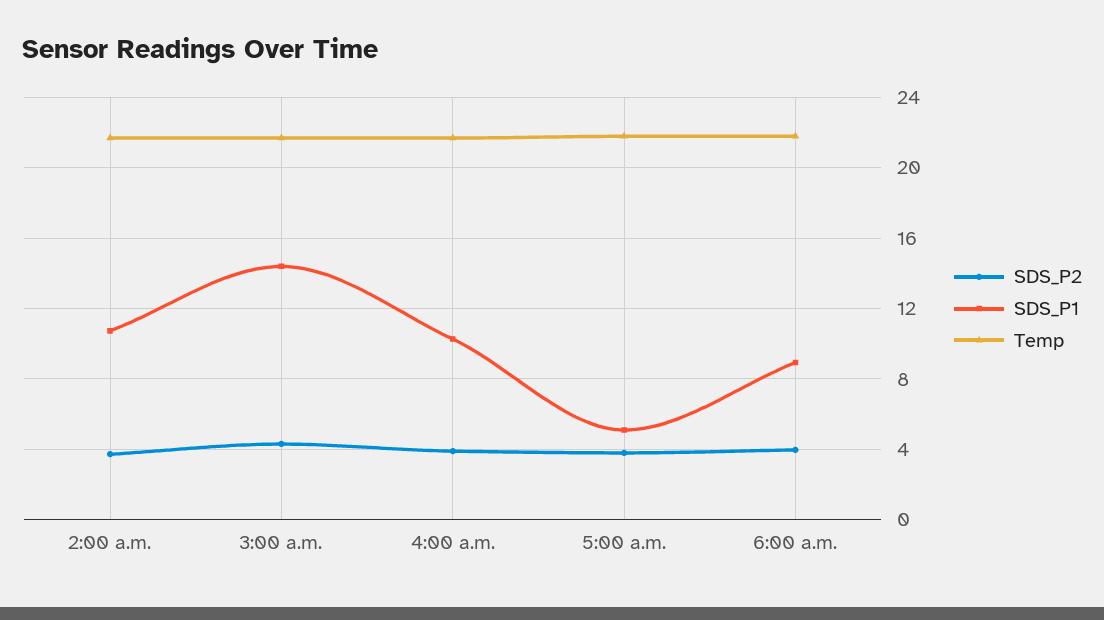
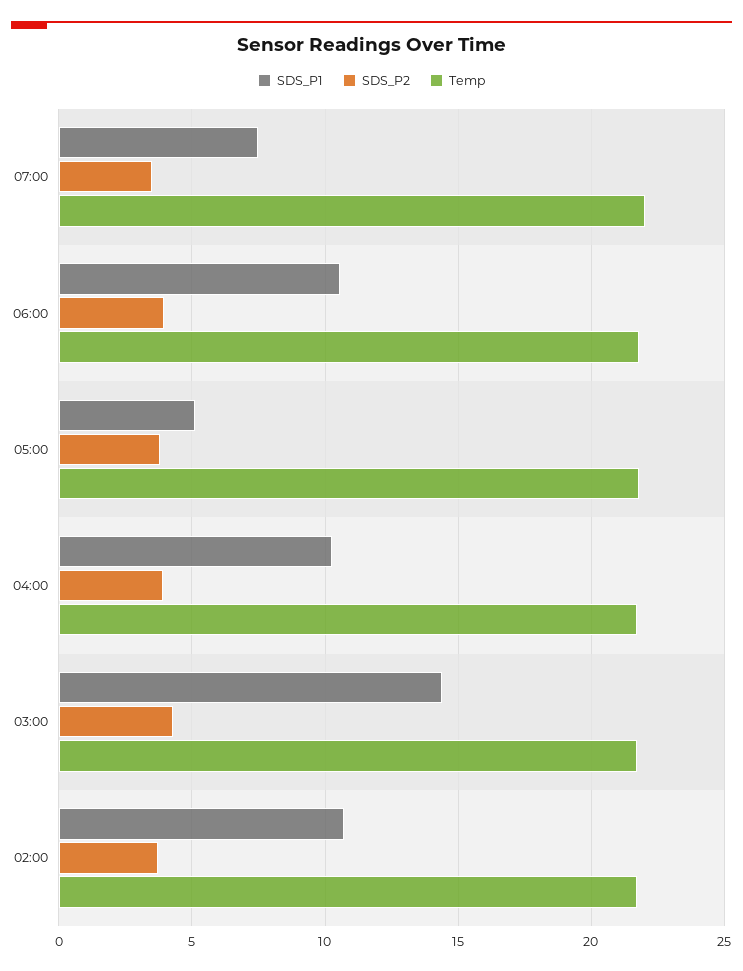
SDS_P1, 6:00 a.m.: 9 -> 10.5
SDS_P1, 07:00: none -> 7.5
SDS_P2, 07:00: none -> 3.5
Temp, 07:00: none -> 22

